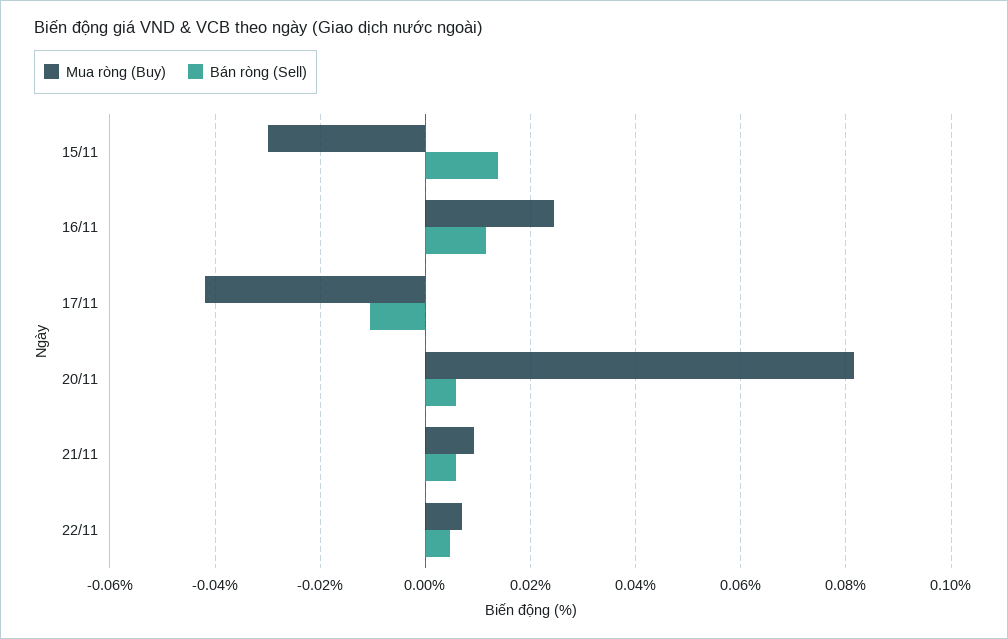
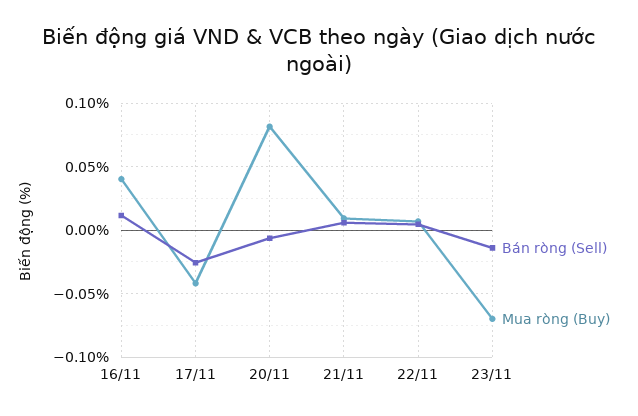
Mua ròng (Buy), 15/11: -0.03 -> none
Bán ròng (Sell), 15/11: 0.014 -> none
Mua ròng (Buy), 16/11: 0.024 -> 0.04
Bán ròng (Sell), 17/11: -0.01 -> -0.025
Bán ròng (Sell), 20/11: 0.006 -> -0.005
Bán ròng (Sell), 23/11: none -> -0.015
Mua ròng (Buy), 23/11: none -> -0.07

